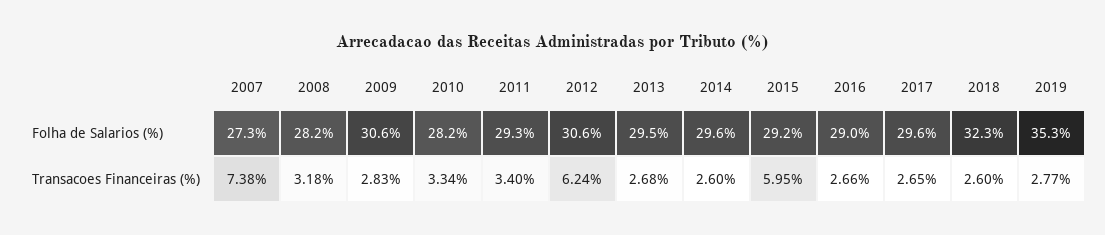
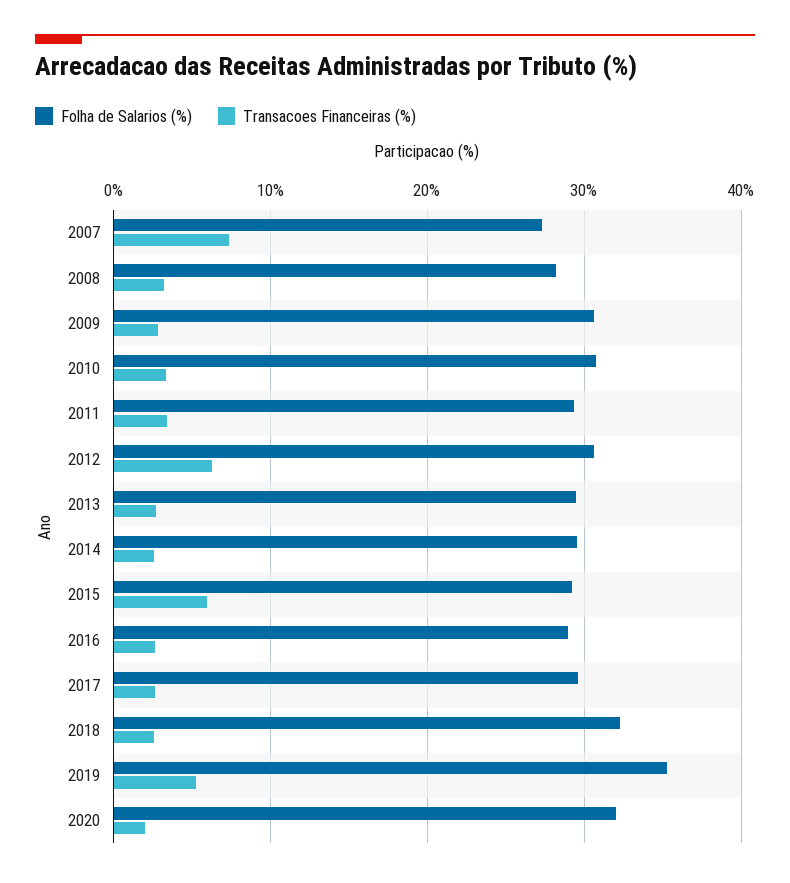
Folha de Salarios (%), 2010: 28.2 -> 31
Transacoes Financeiras (%), 2019: 2.77 -> 5
Folha de Salarios (%), 2020: none -> 32
Transacoes Financeiras (%), 2020: none -> 2

